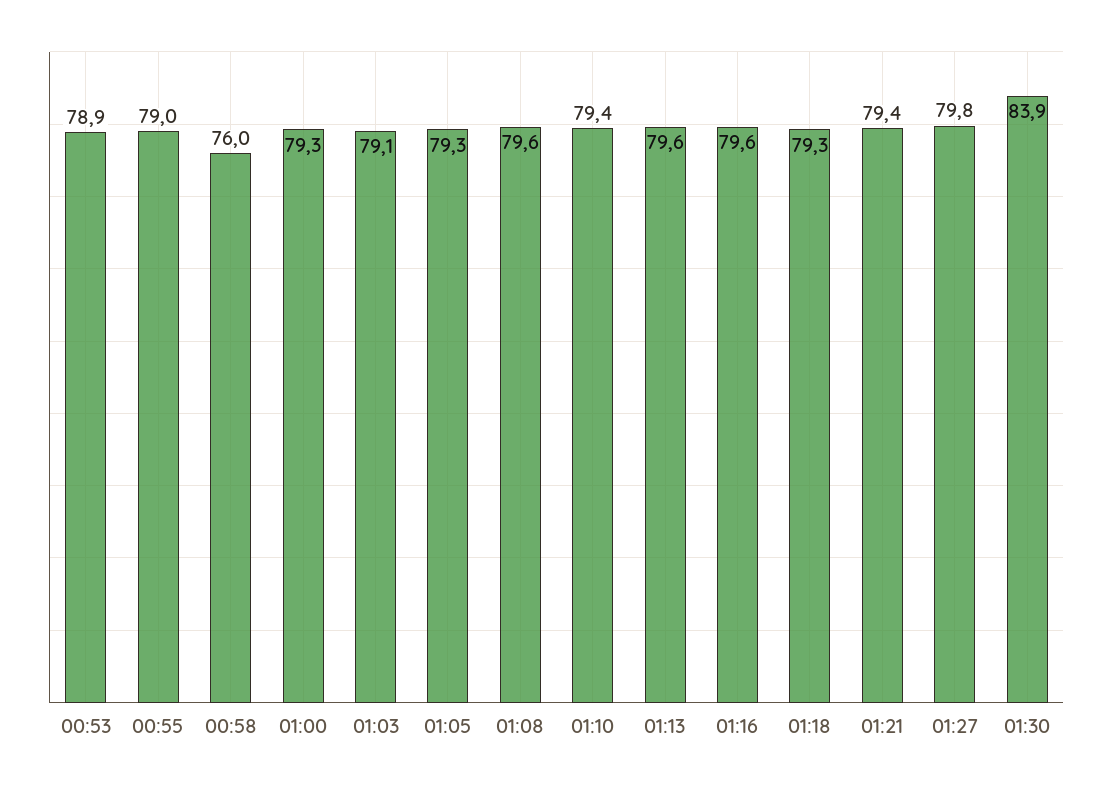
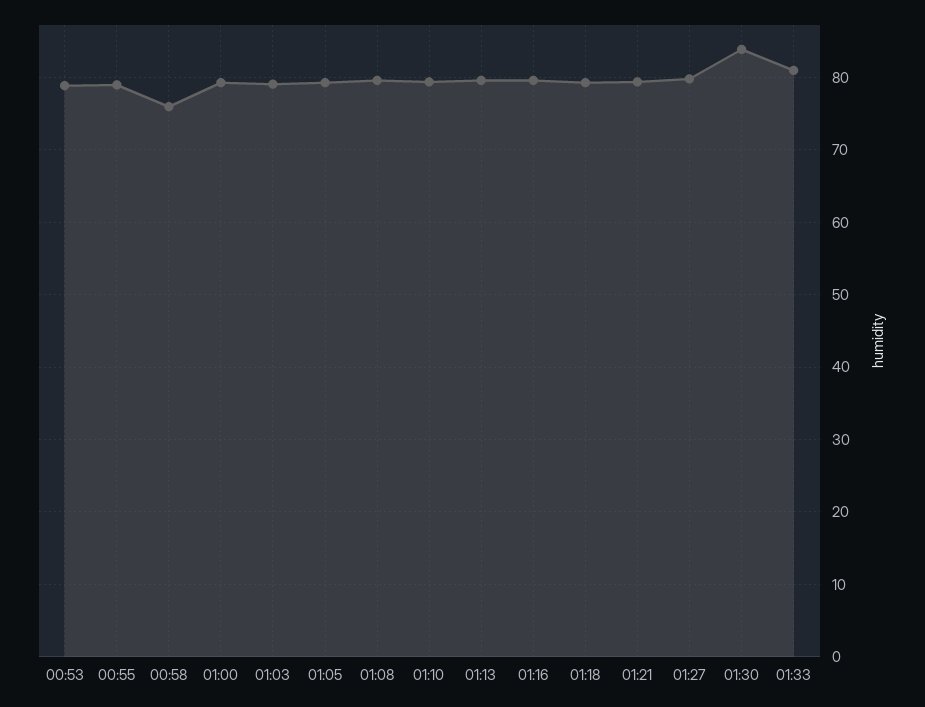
01:33: none -> 81

